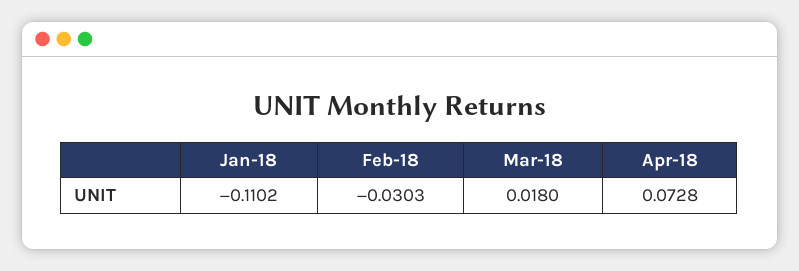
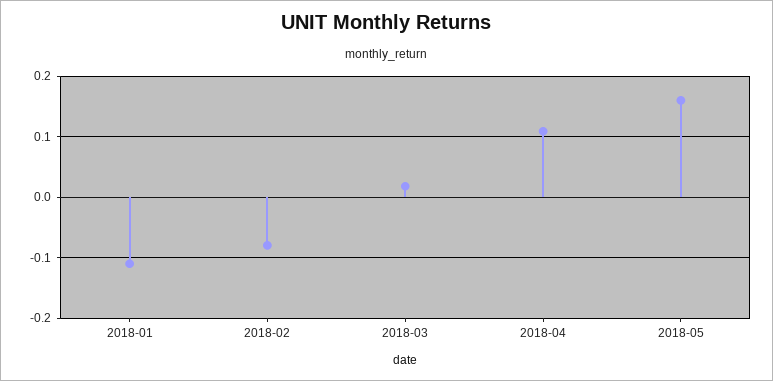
Feb-18: -0.0303 -> -0.08
Apr-18: 0.0728 -> 0.11
2018-05: none -> 0.16

